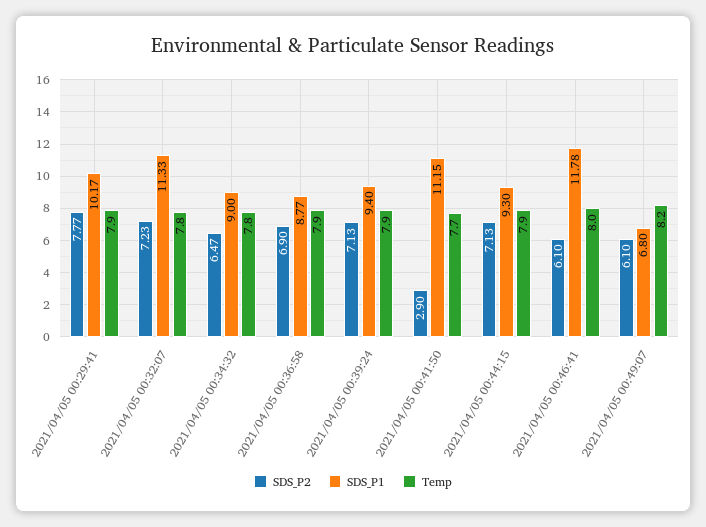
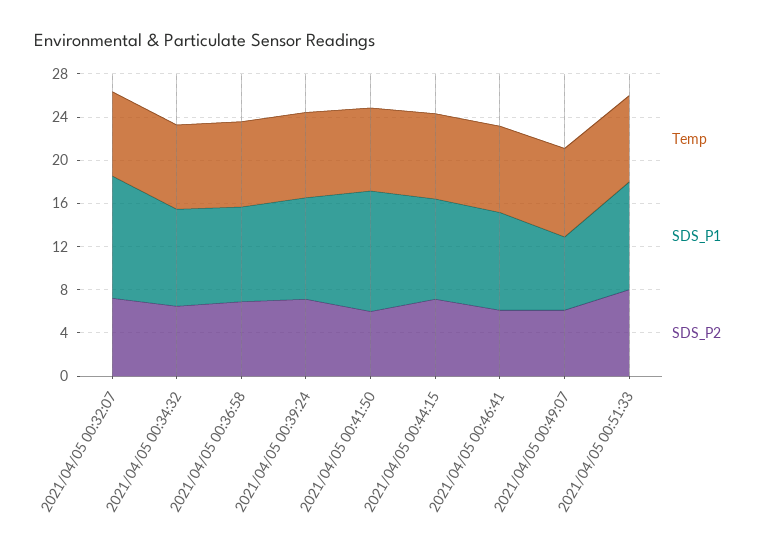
SDS_P2, 2021/04/05 00:29:41: 7.77 -> none
SDS_P1, 2021/04/05 00:29:41: 10.17 -> none
Temp, 2021/04/05 00:29:41: 7.9 -> none
SDS_P2, 2021/04/05 00:41:50: 2.9 -> 6
SDS_P1, 2021/04/05 00:46:41: 11.78 -> 9
Temp, 2021/04/05 00:51:33: none -> 8
SDS_P1, 2021/04/05 00:51:33: none -> 10
SDS_P2, 2021/04/05 00:51:33: none -> 8

